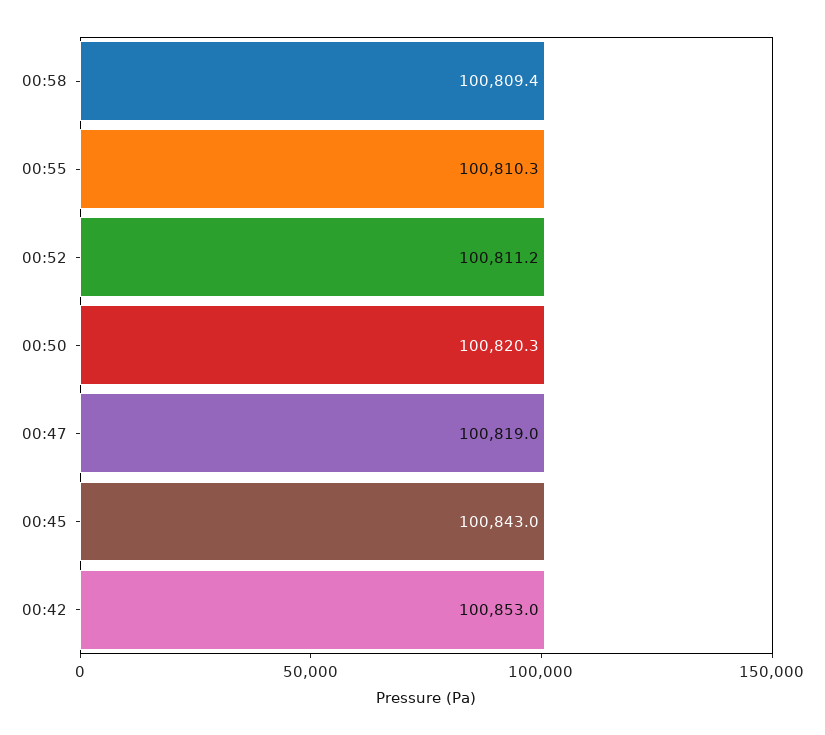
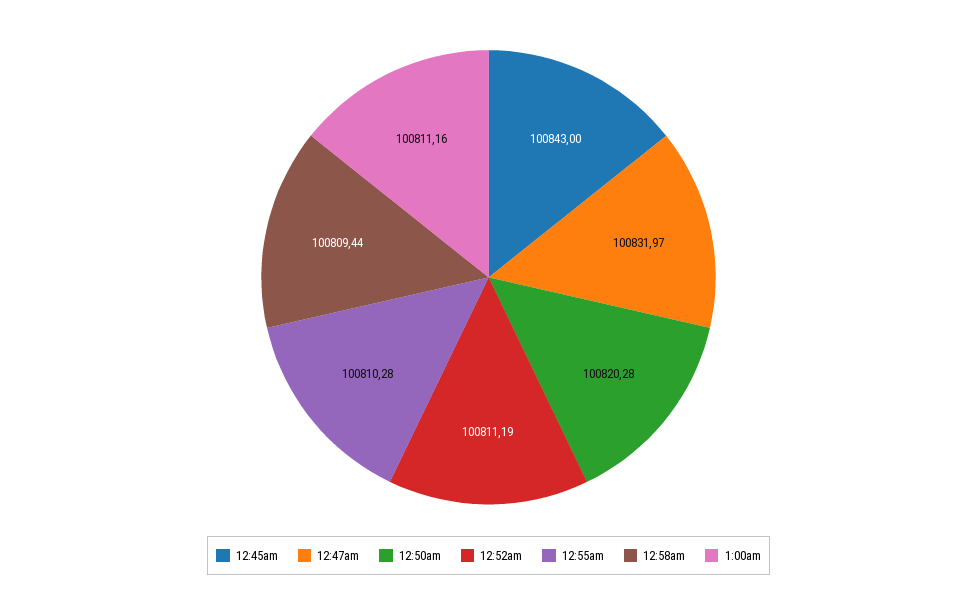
00:47: 100819 -> 100831.97
00:42: 100853 -> none
1:00am: none -> 100811.16

